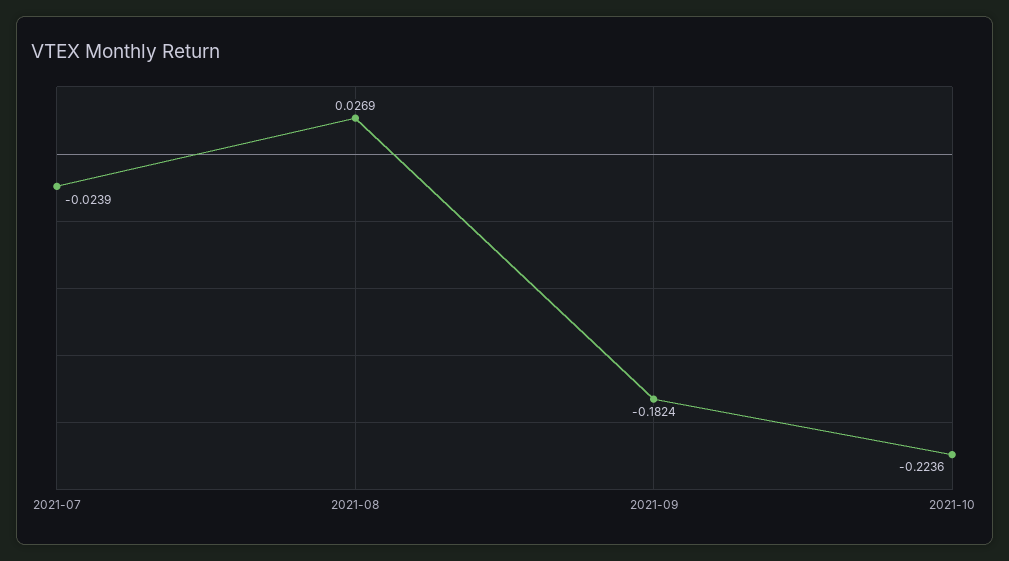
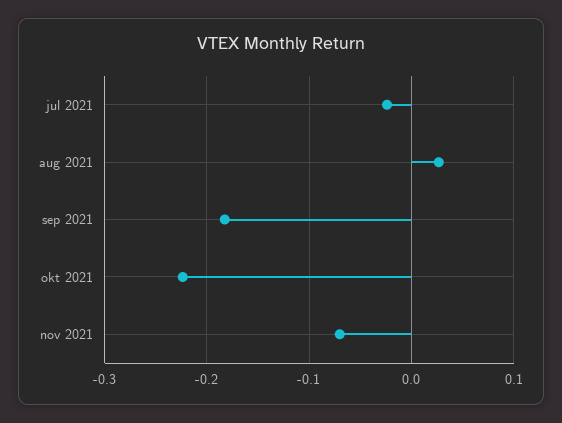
nov 2021: none -> -0.07

